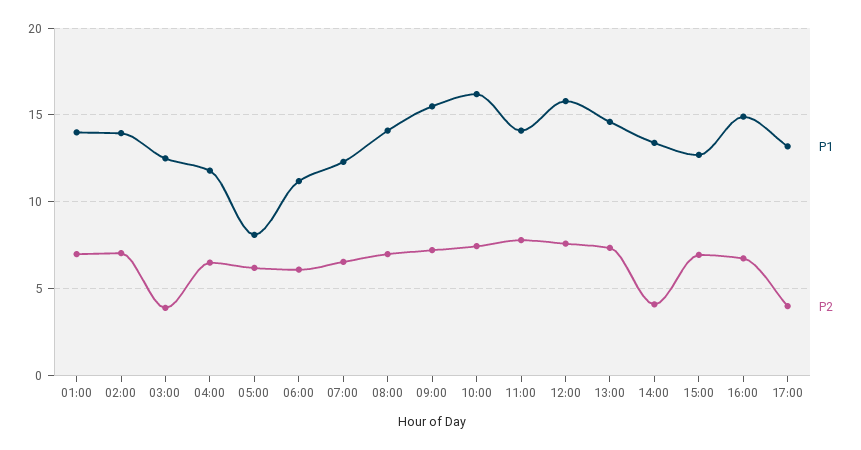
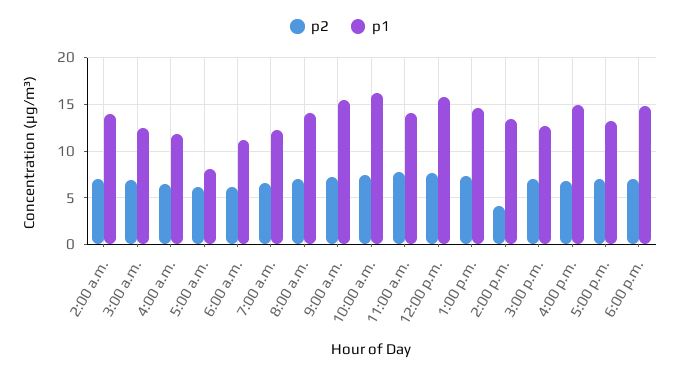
P1, 01:00: 14 -> none
P2, 01:00: 7 -> none
P2, 03:00: 4 -> 7
P2, 17:00: 4 -> 7
P2, 6:00 p.m.: none -> 7
P1, 6:00 p.m.: none -> 15

